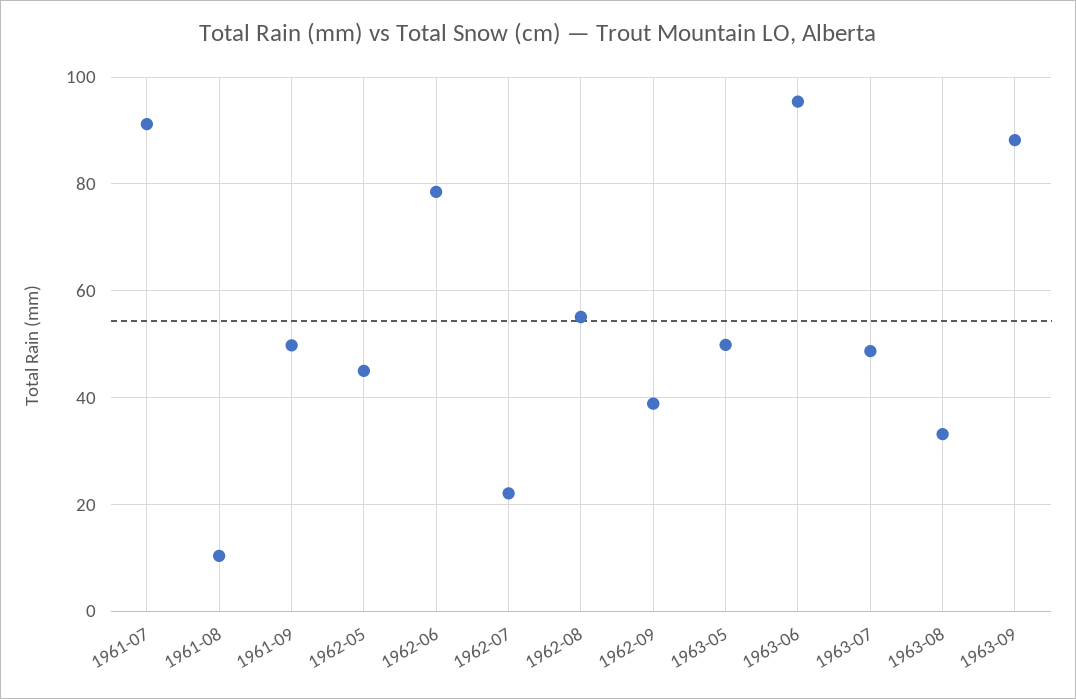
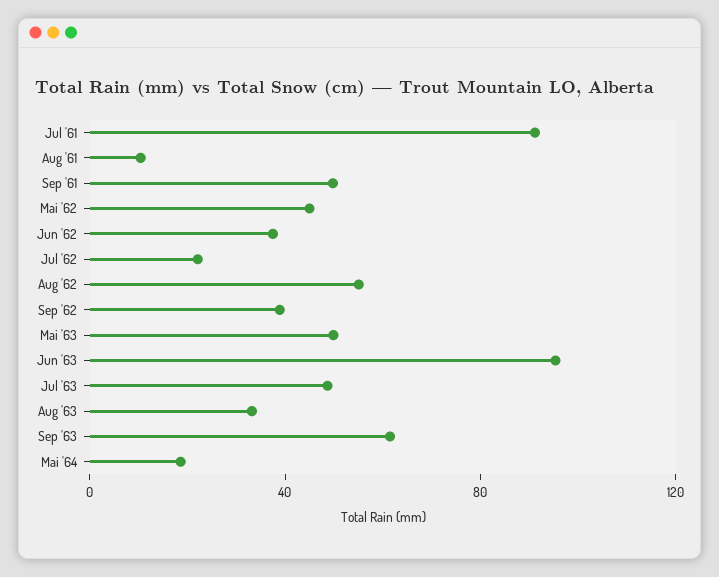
1962-06: 78 -> 40
1963-09: 88 -> 60
Mai '64: none -> 20

